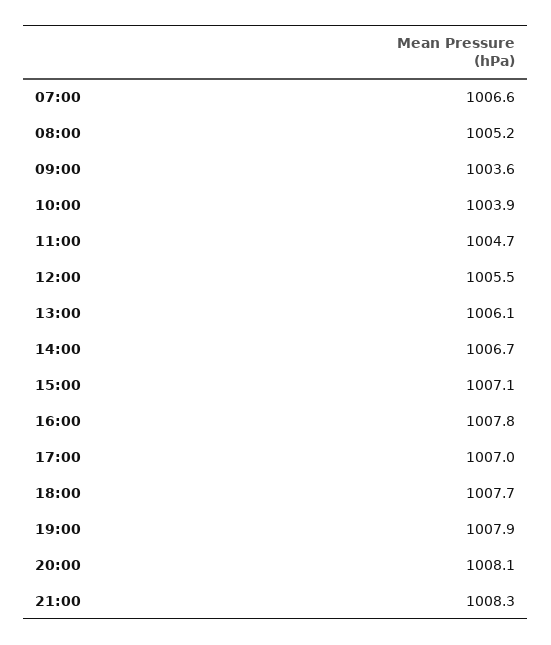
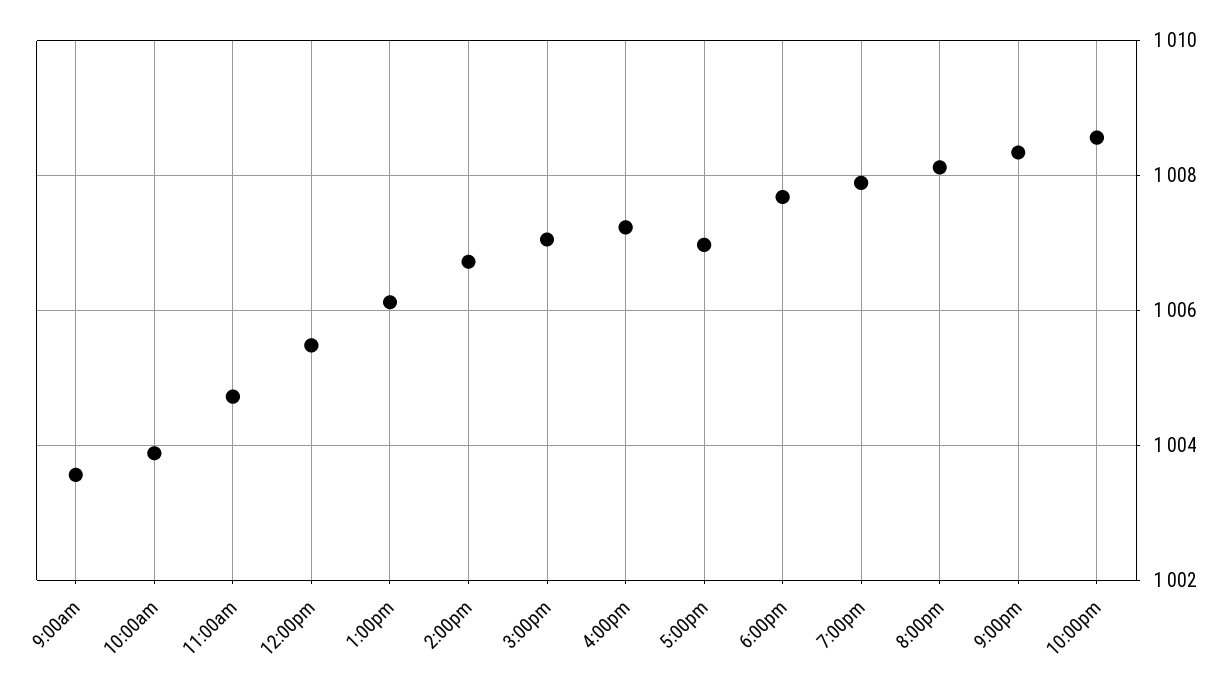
07:00: 1006.6 -> none
08:00: 1005.2 -> none
16:00: 1007.8 -> 1007.2
10:00pm: none -> 1008.6

